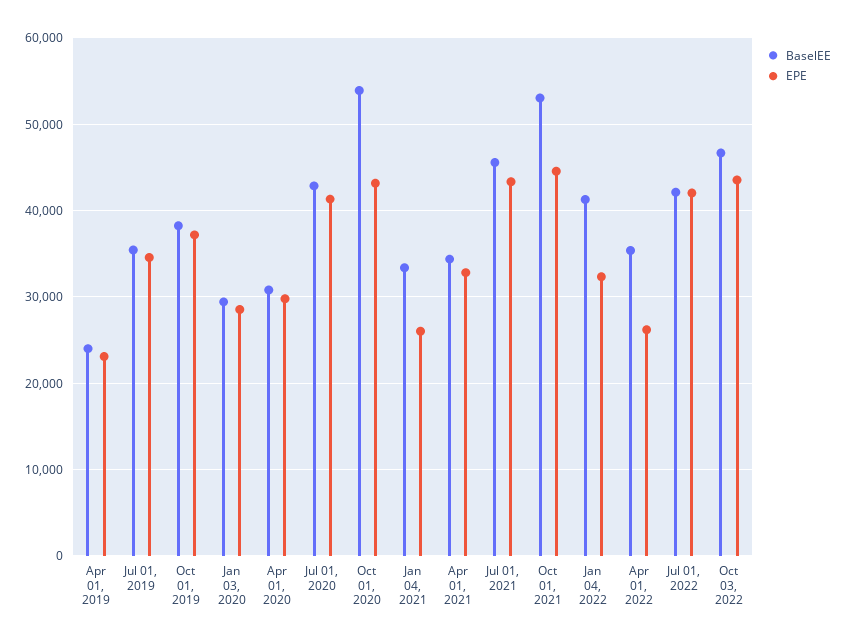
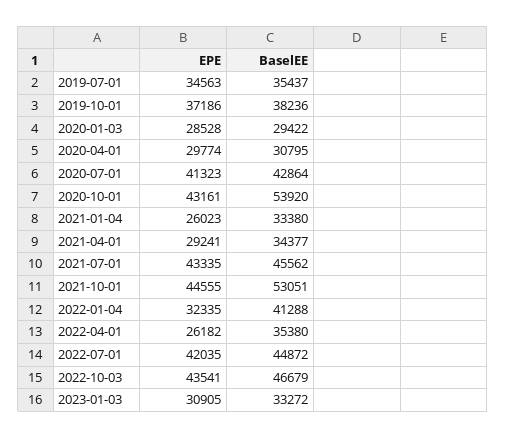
BaselEE, Apr 01, 2019: 24000 -> none
EPE, Apr 01, 2019: 23000 -> none
EPE, Apr 01, 2021: 33000 -> 29241
BaselEE, Jul 01, 2022: 42000 -> 44872
EPE, 2023-01-03: none -> 30905
BaselEE, 2023-01-03: none -> 33272

